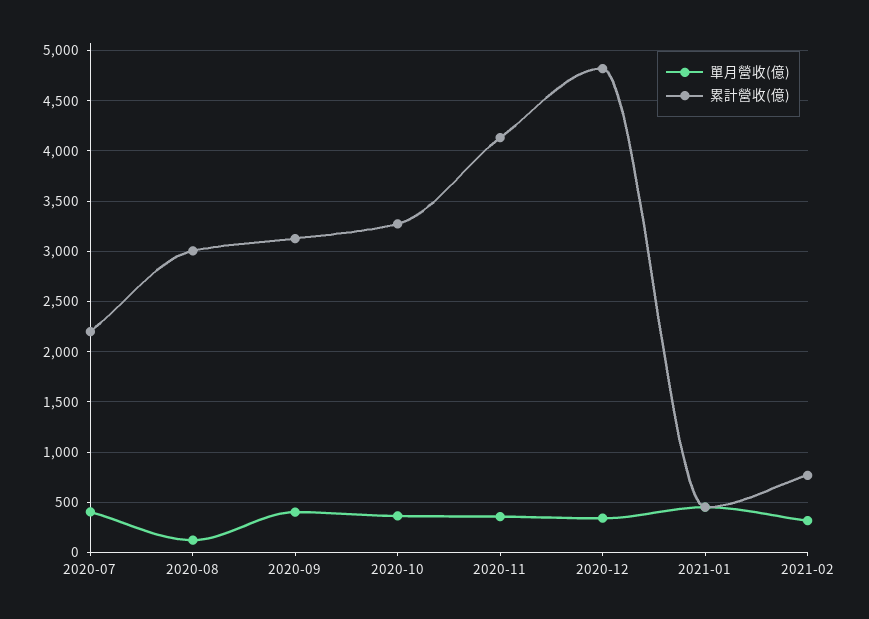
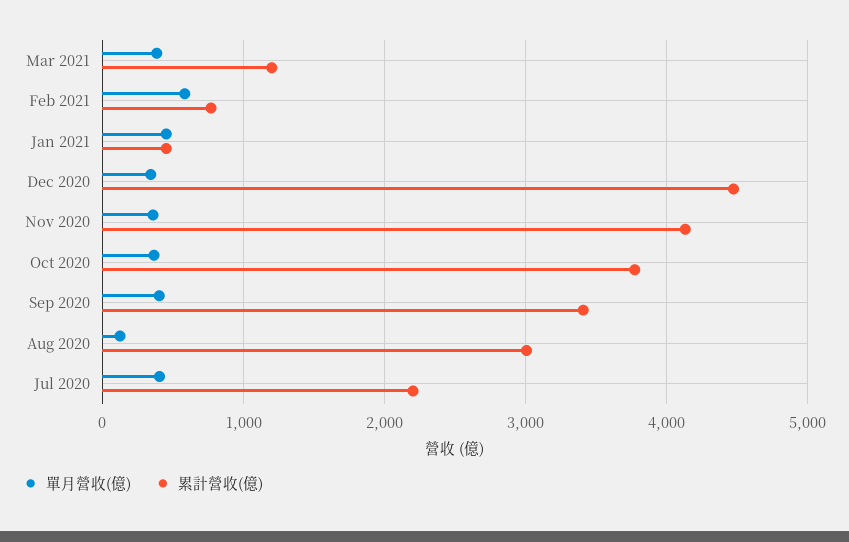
累計營收(億), 2020-09: 3100 -> 3400
累計營收(億), 2020-10: 3300 -> 3800
累計營收(億), 2020-12: 4800 -> 4500
單月營收(億), 2021-02: 300 -> 600
單月營收(億), Mar 2021: none -> 400
累計營收(億), Mar 2021: none -> 1200

